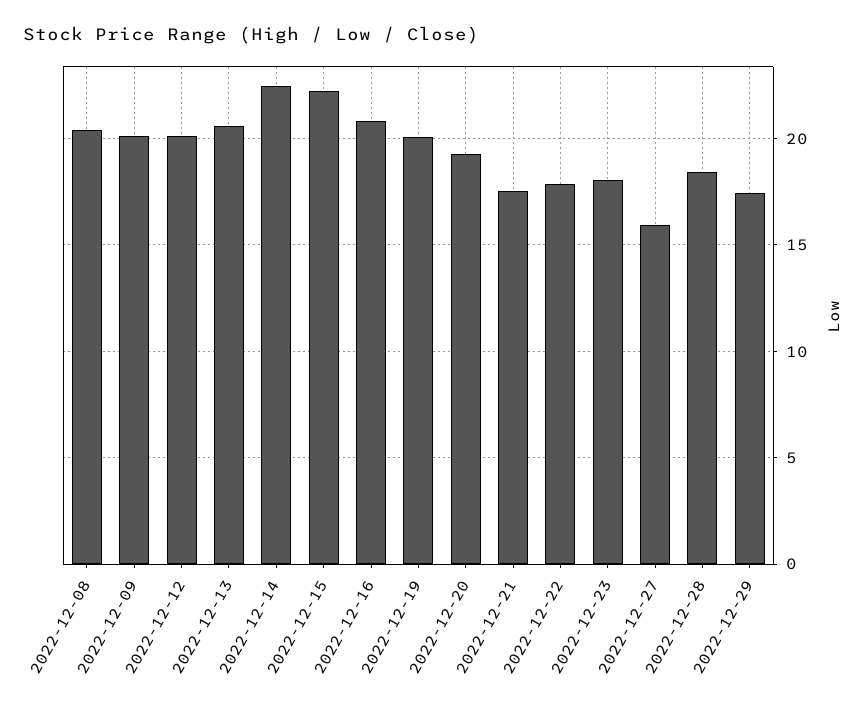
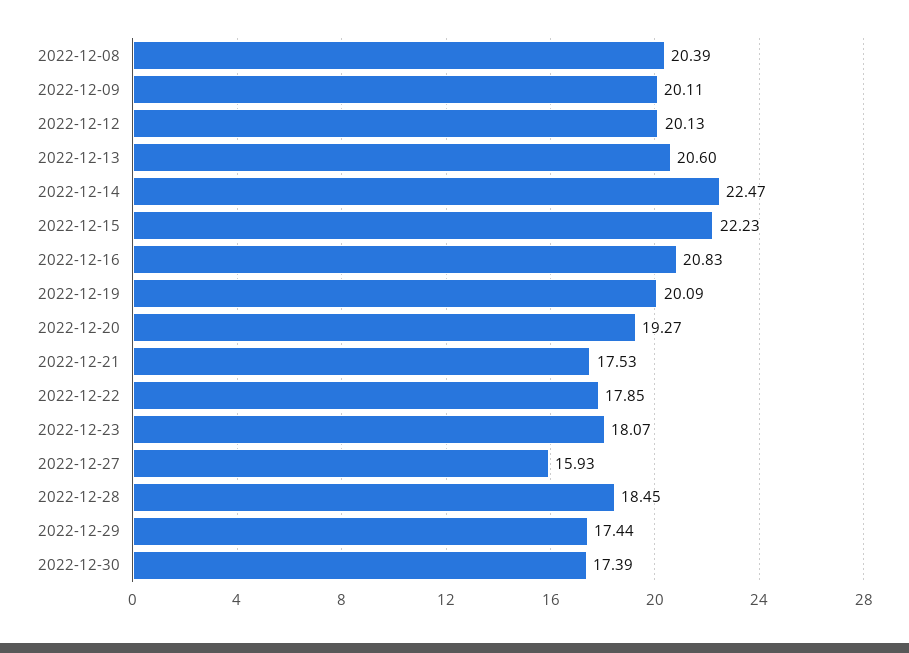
2022-12-30: none -> 17.39

